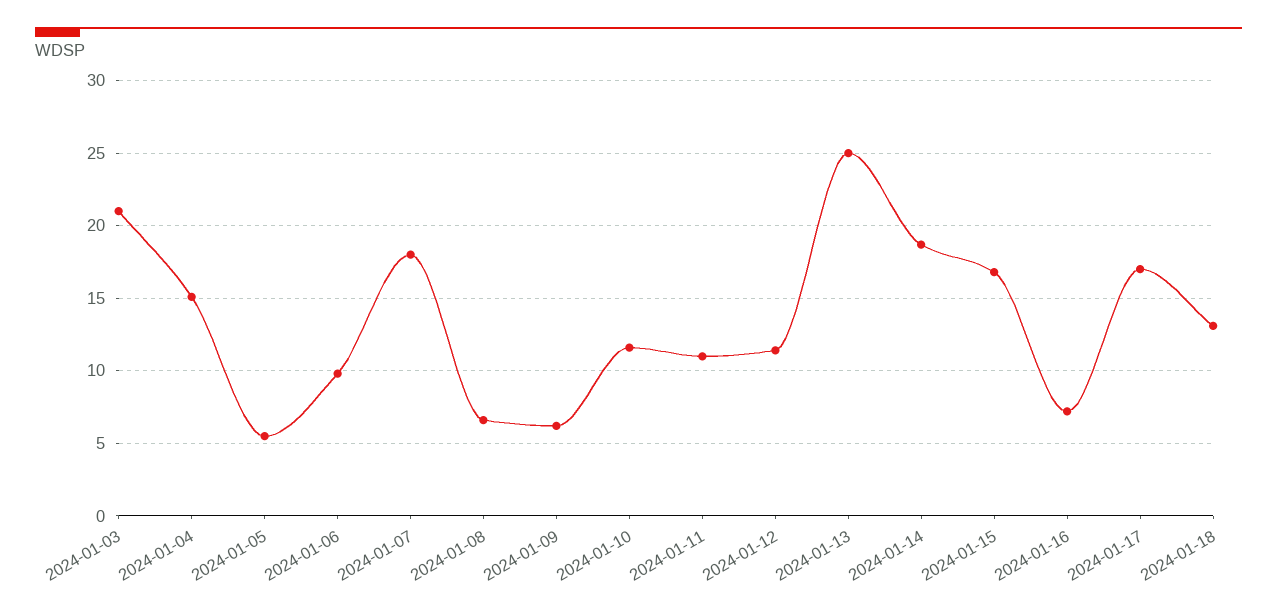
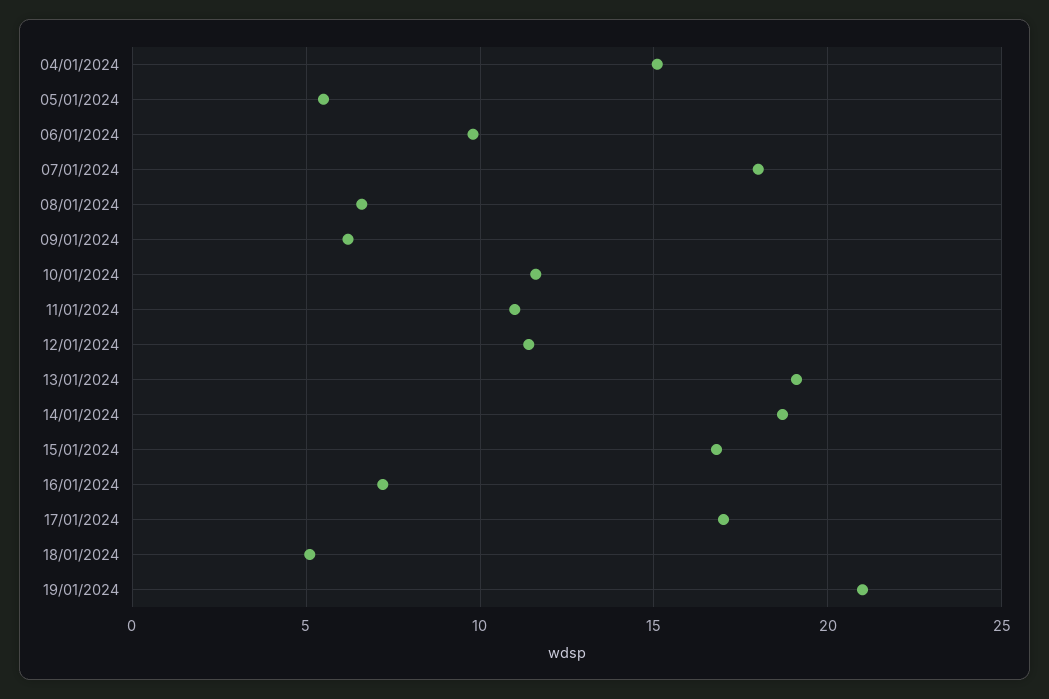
2024-01-03: 21 -> none
2024-01-13: 25 -> 19
2024-01-18: 13 -> 5
19/01/2024: none -> 21

